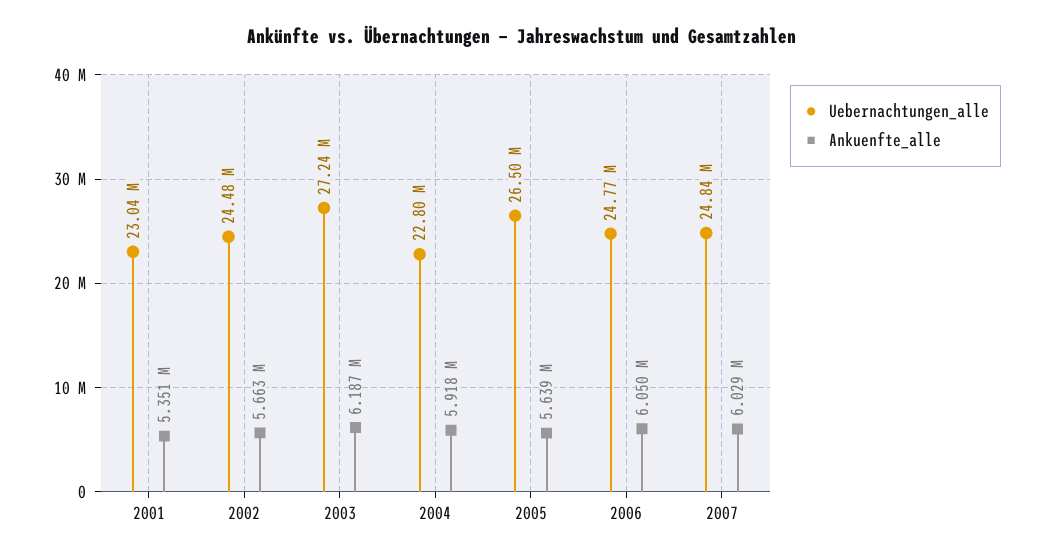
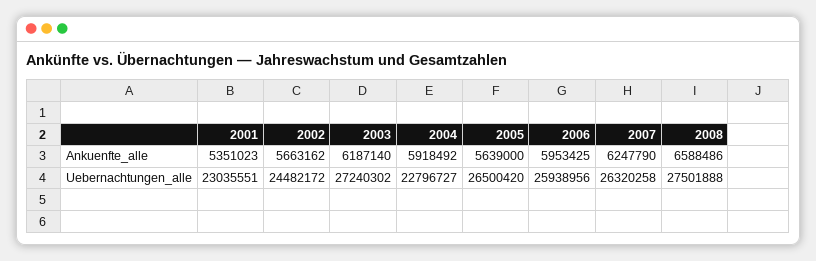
Uebernachtungen_alle, 2006: 24770000 -> 25938956
Ankuenfte_alle, 2006: 6050000 -> 5953425
Uebernachtungen_alle, 2007: 24840000 -> 26320258
Ankuenfte_alle, 2007: 6029000 -> 6247790
Ankuenfte_alle, 2008: none -> 6588486
Uebernachtungen_alle, 2008: none -> 27501888

